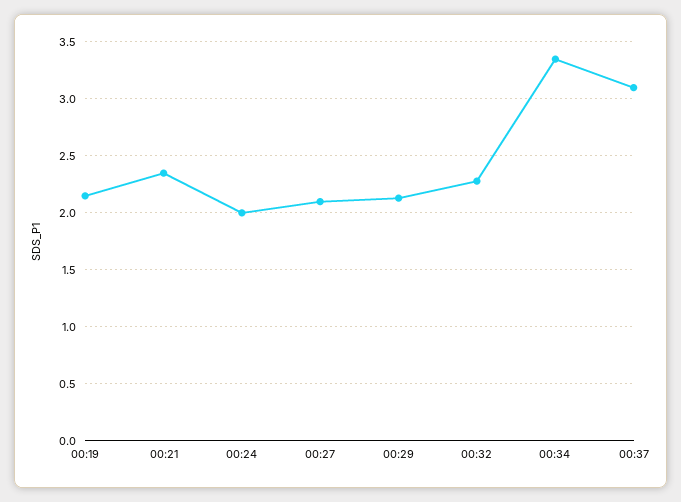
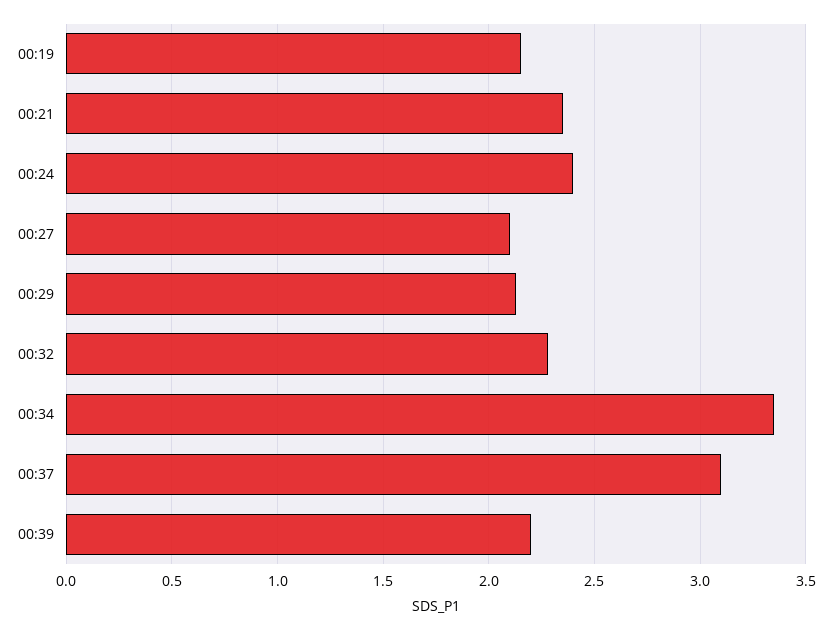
00:24: 2 -> 2.4
00:39: none -> 2.2

